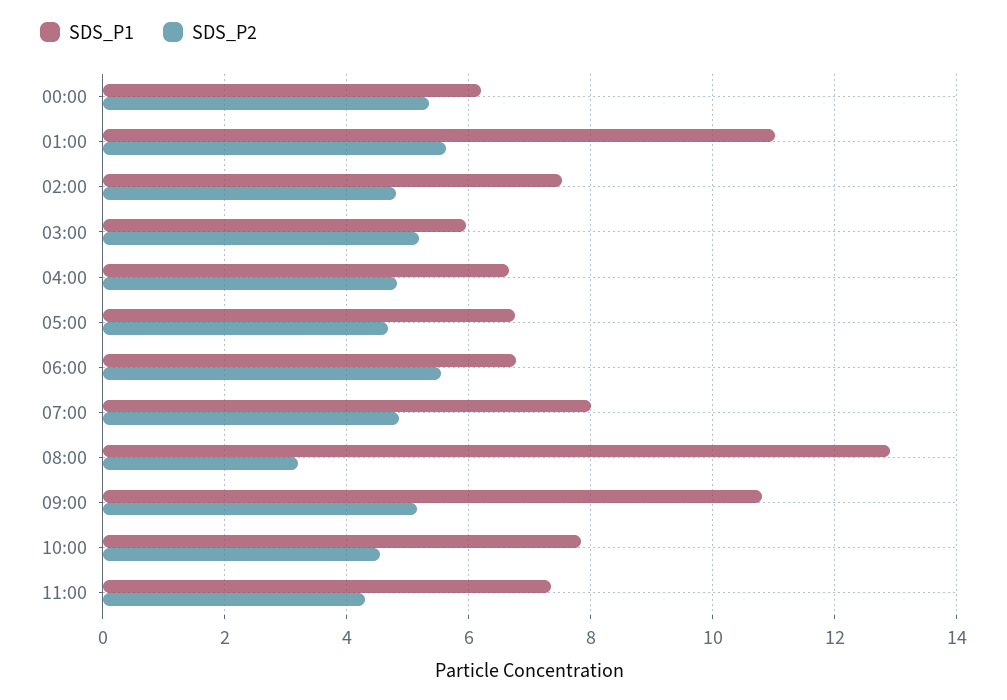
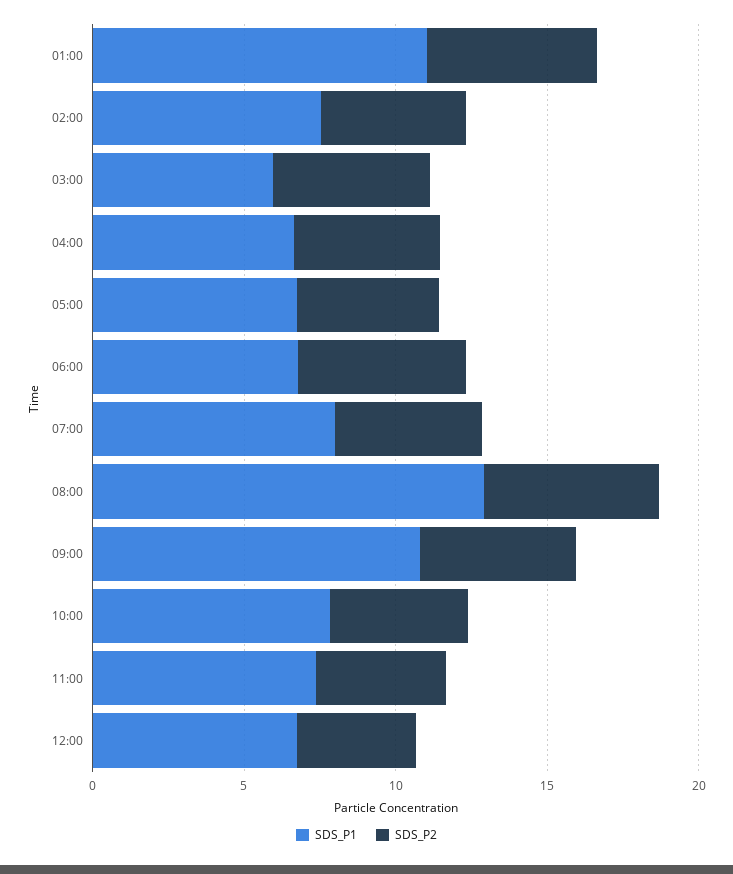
SDS_P1, 00:00: 6.2 -> none
SDS_P2, 00:00: 5.4 -> none
SDS_P2, 08:00: 3.2 -> 6
SDS_P1, 12:00: none -> 7
SDS_P2, 12:00: none -> 4

